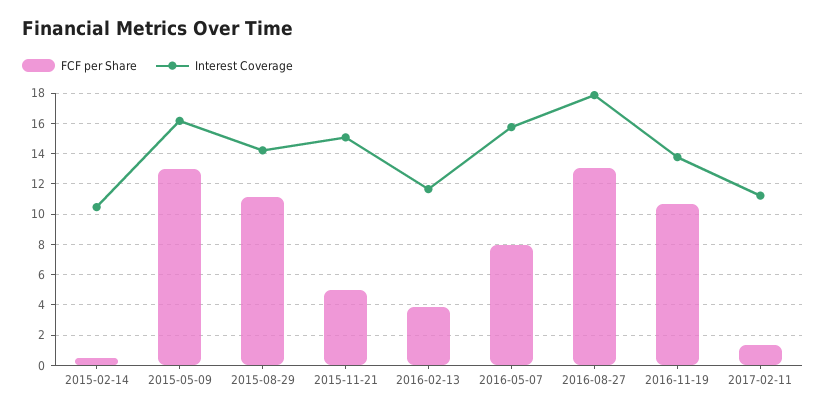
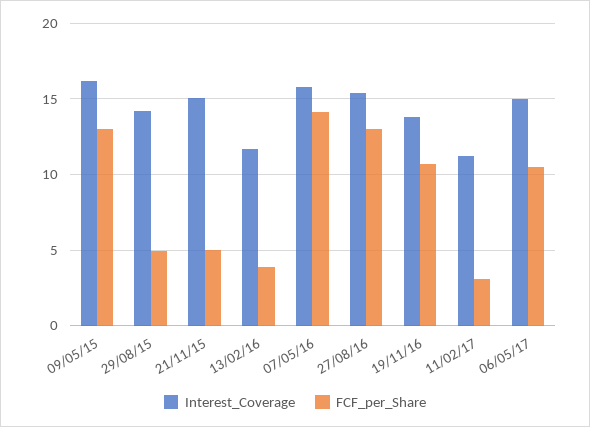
FCF per Share, 2015-02-14: 0.5 -> none
Interest Coverage, 2015-02-14: 10.5 -> none
FCF per Share, 2015-08-29: 11 -> 5
FCF per Share, 2016-05-07: 8 -> 14
Interest Coverage, 2016-08-27: 18 -> 15.5
FCF per Share, 2017-02-11: 1.5 -> 3
Interest Coverage, 06/05/17: none -> 15
FCF per Share, 06/05/17: none -> 10.5

